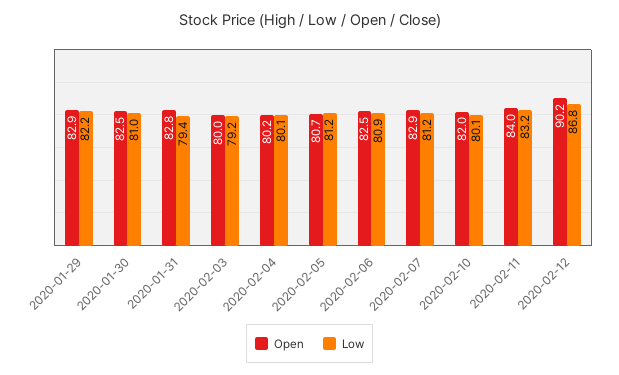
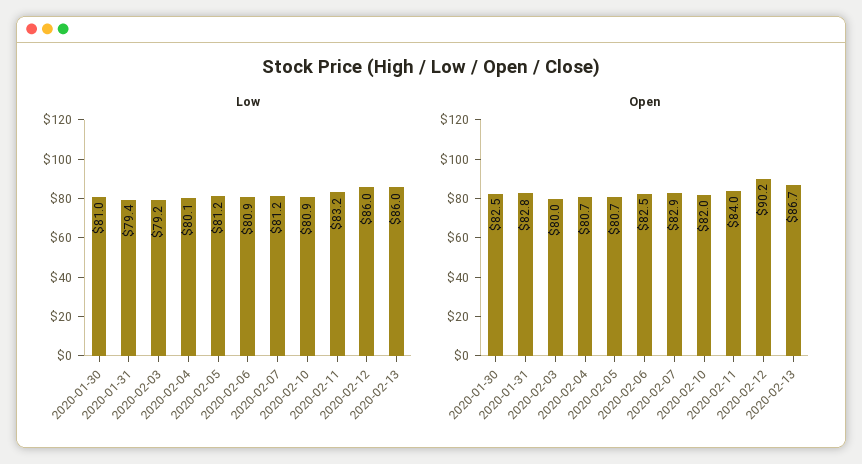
Open, 2020-01-29: 82.9 -> none
Low, 2020-01-29: 82.2 -> none
Open, 2020-02-04: 80.2 -> 80.7
Low, 2020-02-10: 80.1 -> 80.9
Low, 2020-02-12: 86.8 -> 86
Low, 2020-02-13: none -> 86
Open, 2020-02-13: none -> 86.7

